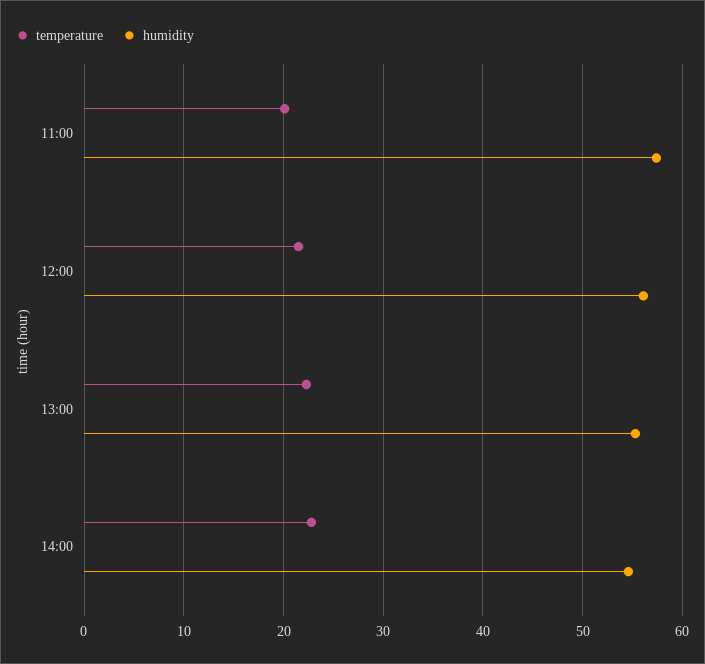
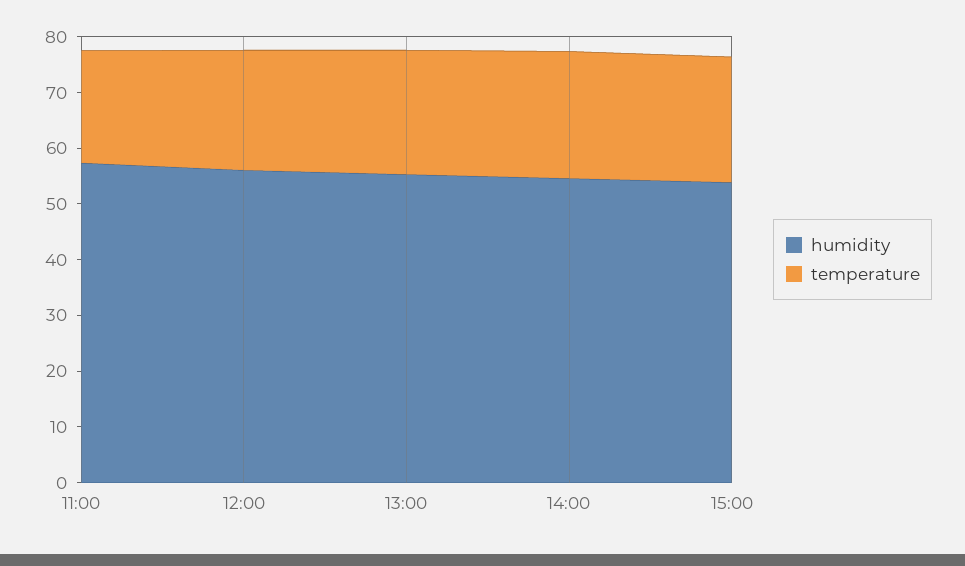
humidity, 15:00: none -> 54
temperature, 15:00: none -> 22

